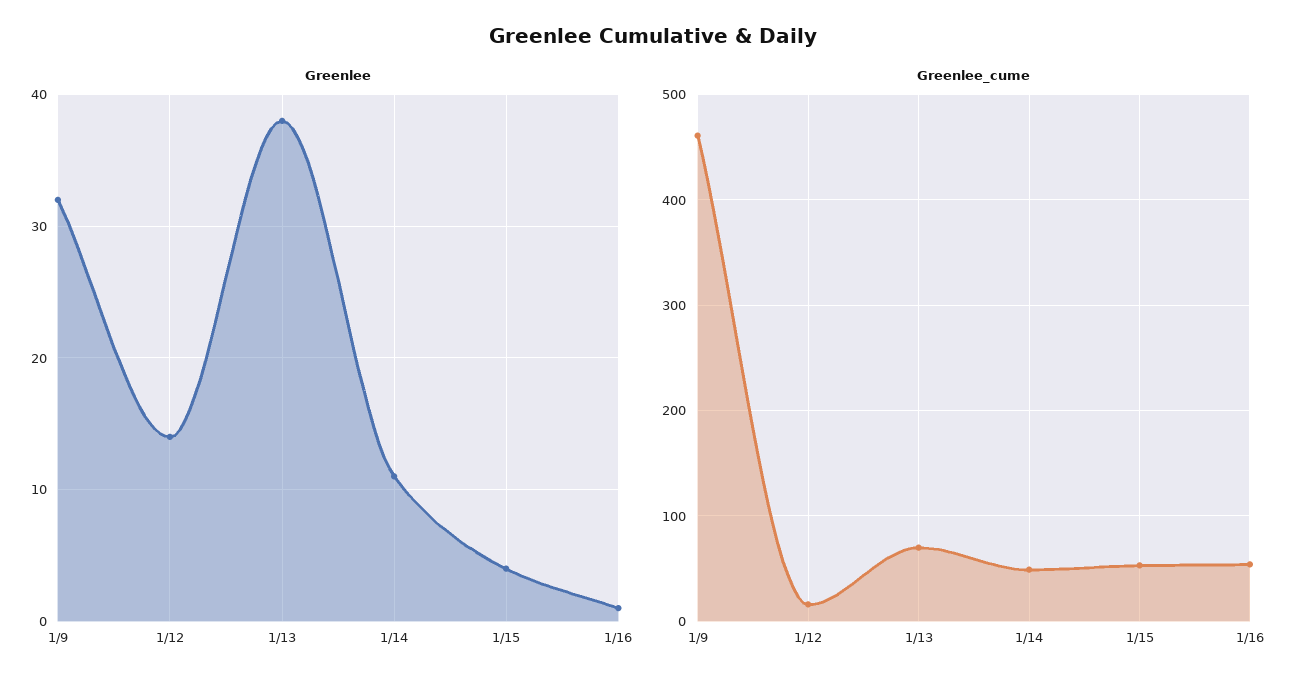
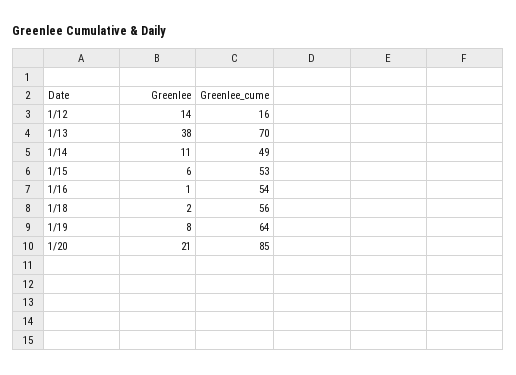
Greenlee, 1/9: 32 -> none
Greenlee, 1/15: 4 -> 6
Greenlee_cume, 1/9: 460 -> none
Greenlee, 1/18: none -> 2
Greenlee_cume, 1/18: none -> 56
Greenlee, 1/19: none -> 8
Greenlee_cume, 1/19: none -> 64
Greenlee, 1/20: none -> 21
Greenlee_cume, 1/20: none -> 85

